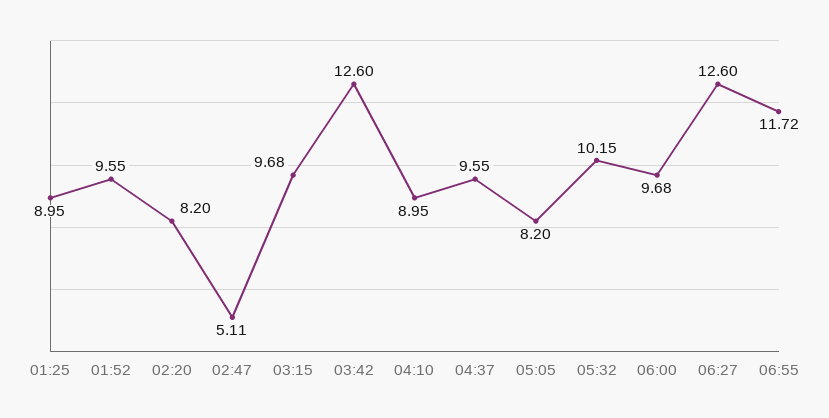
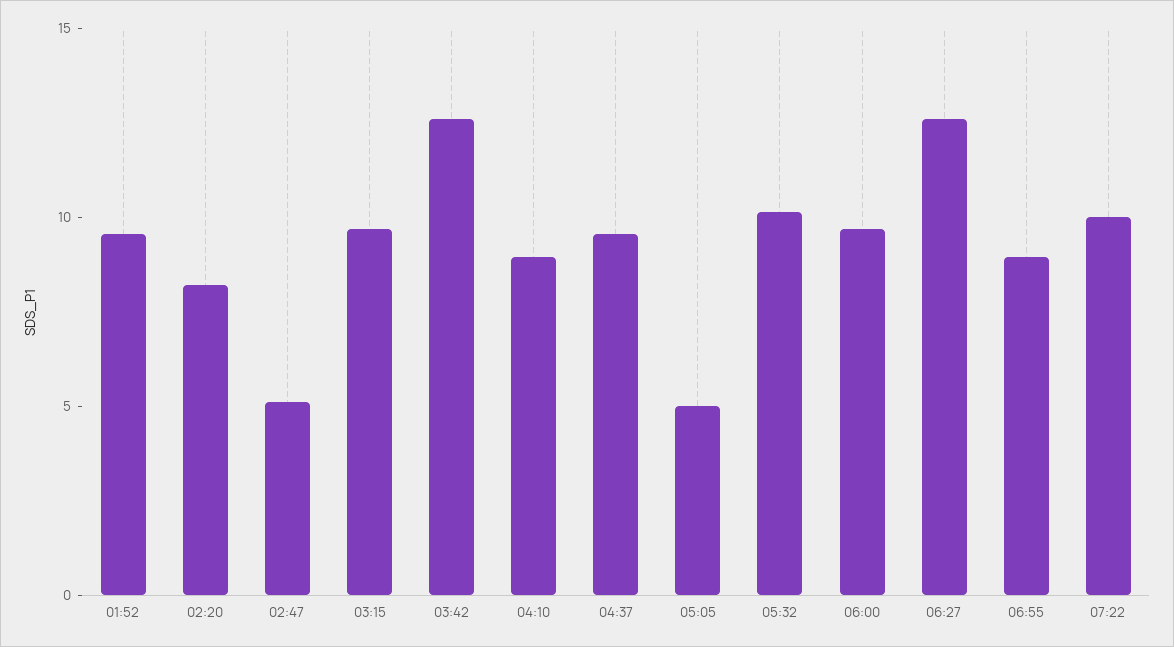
01:25: 8.95 -> none
05:05: 8.2 -> 5
06:55: 11.72 -> 9
07:22: none -> 10

